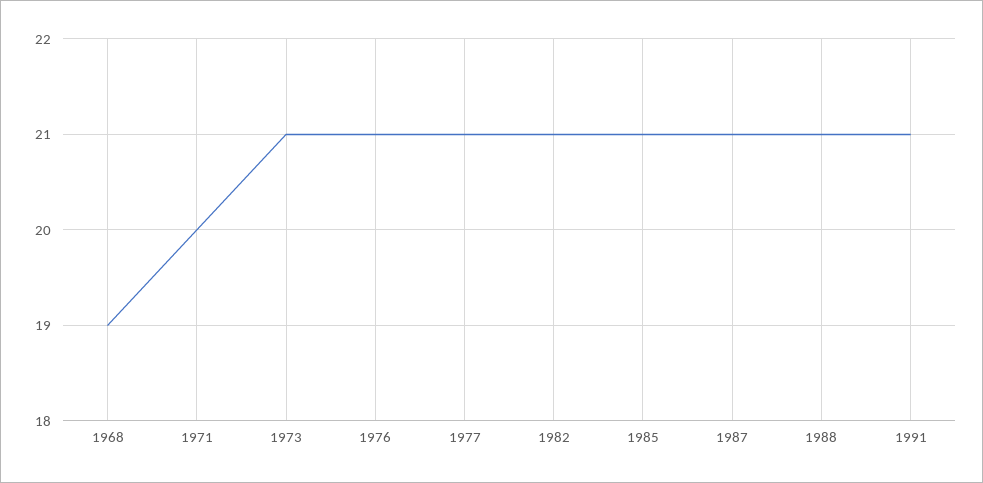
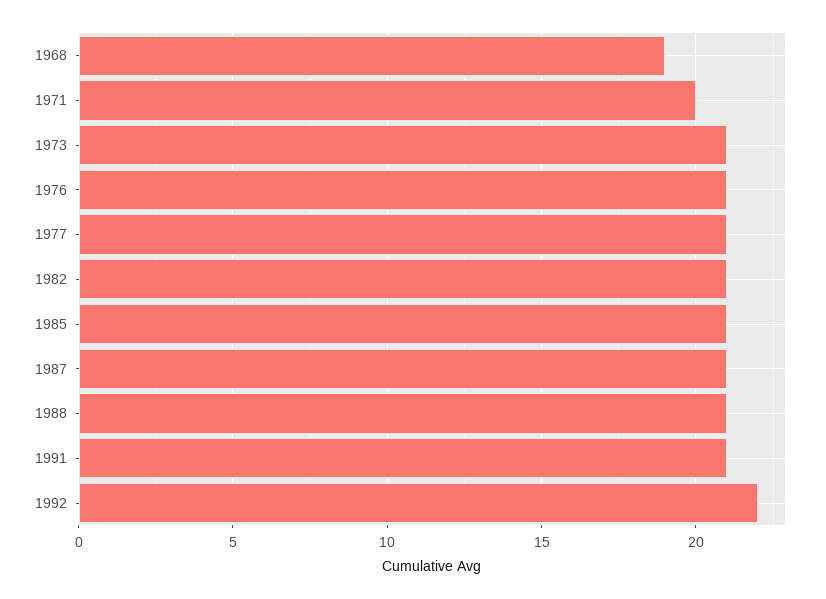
1992: none -> 22

